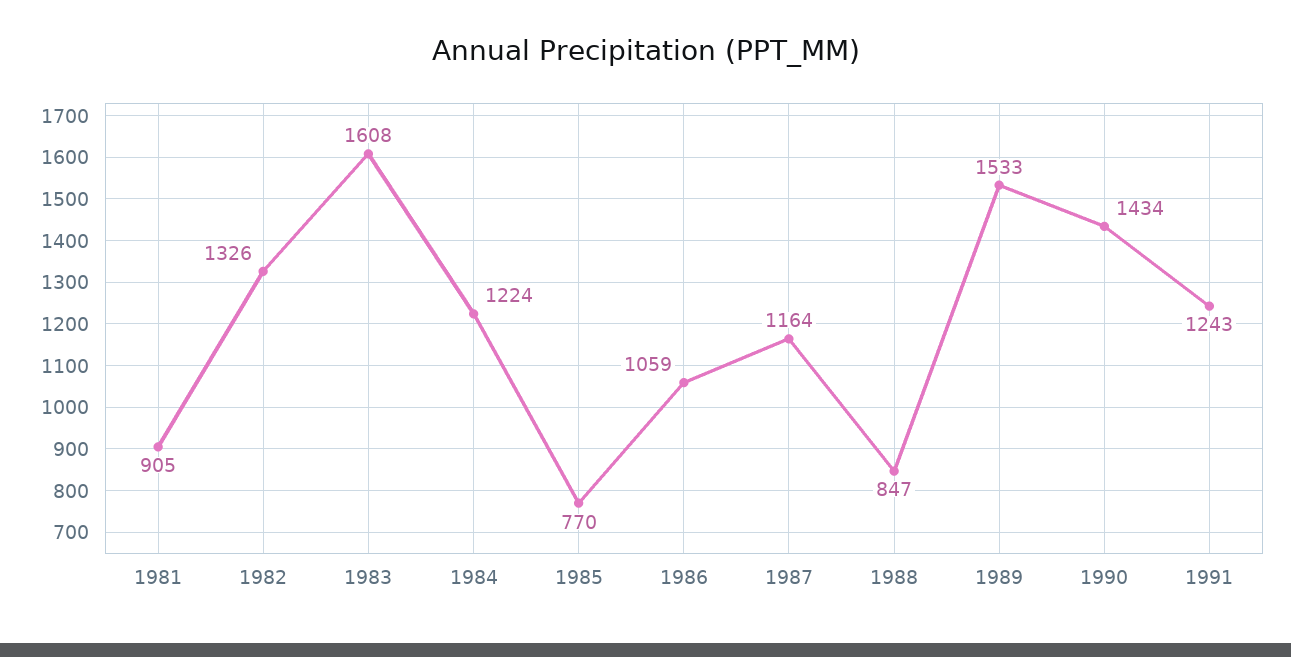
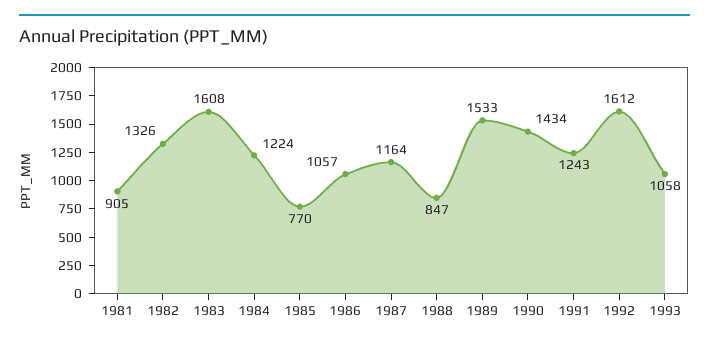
1986: 1059 -> 1057
1992: none -> 1612
1993: none -> 1058

